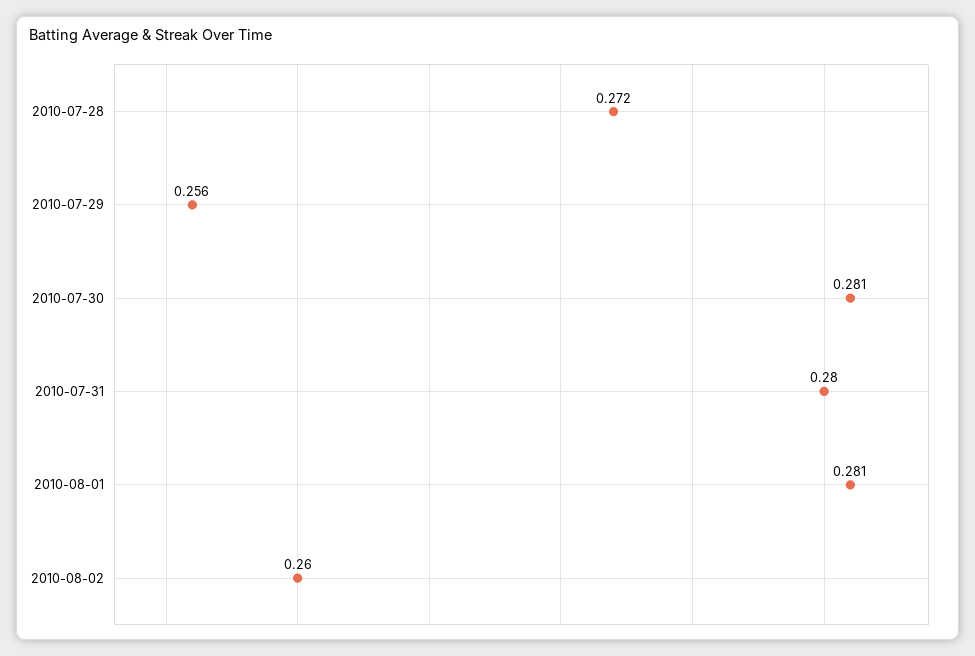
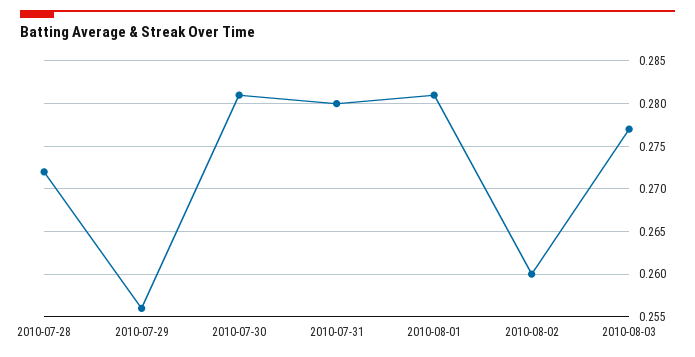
2010-08-03: none -> 0.277

